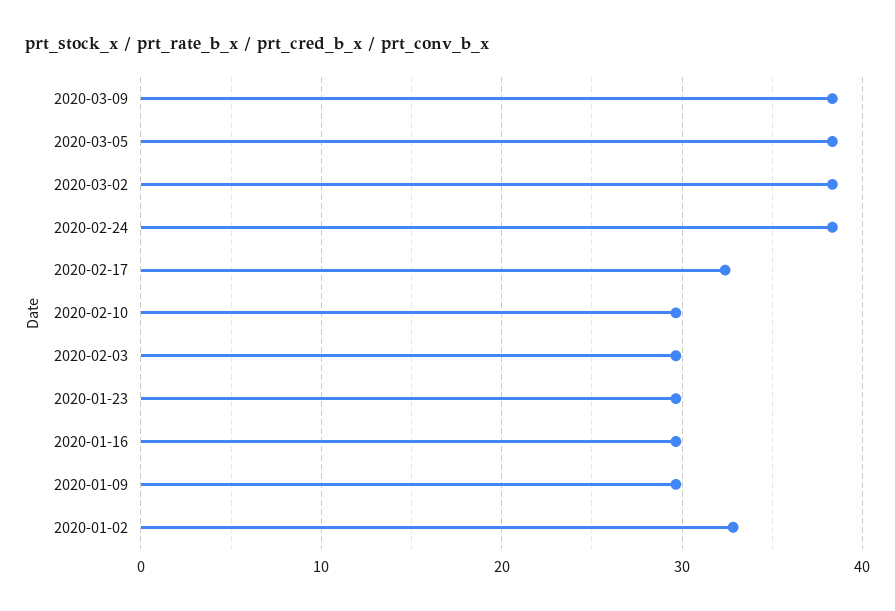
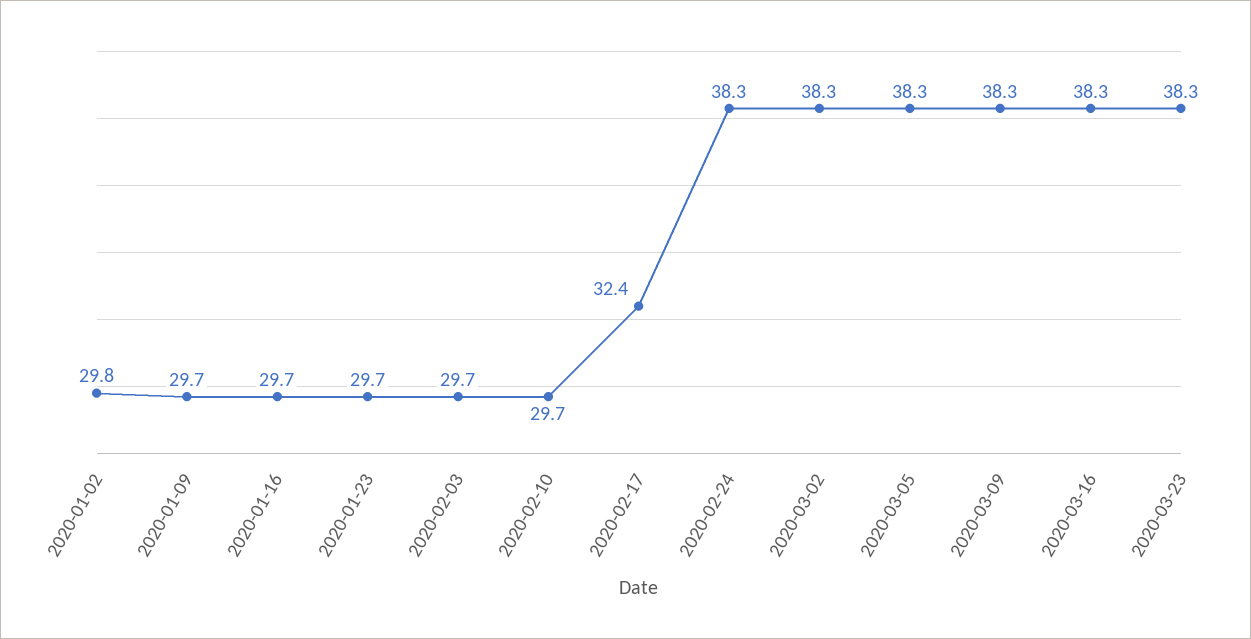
2020-01-02: 33 -> 29.8
2020-03-16: none -> 38.3
2020-03-23: none -> 38.3

